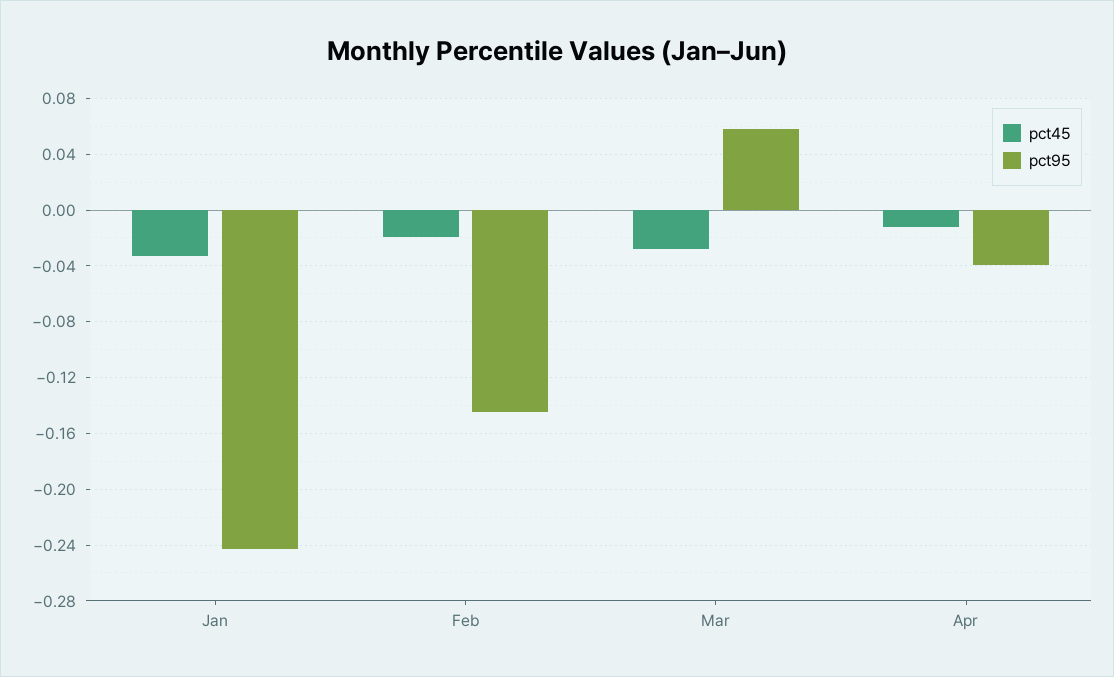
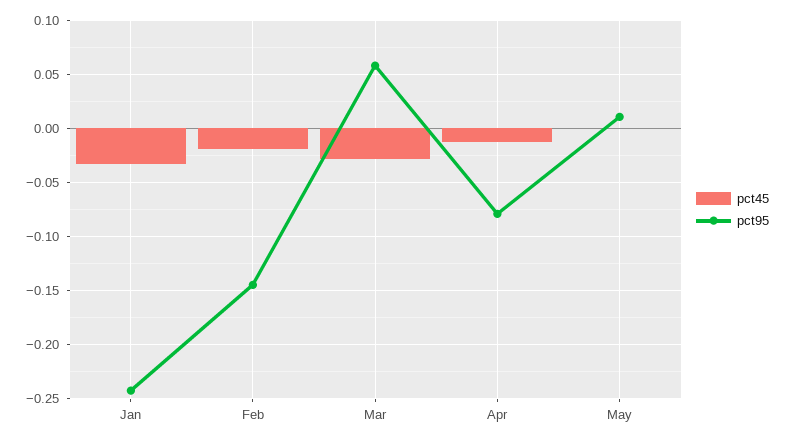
pct95, Apr: -0.04 -> -0.08
pct45, May: none -> 0
pct95, May: none -> 0.01

